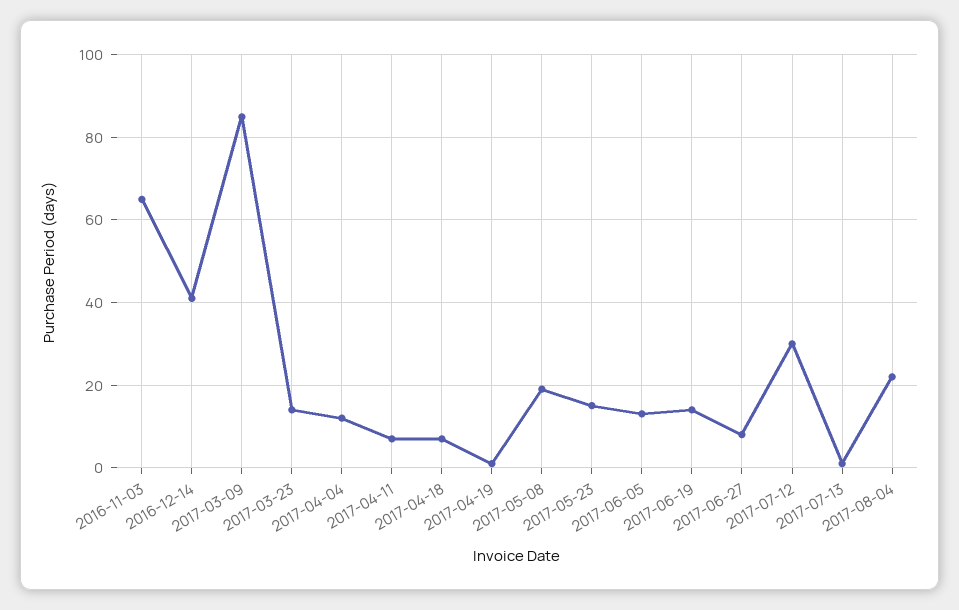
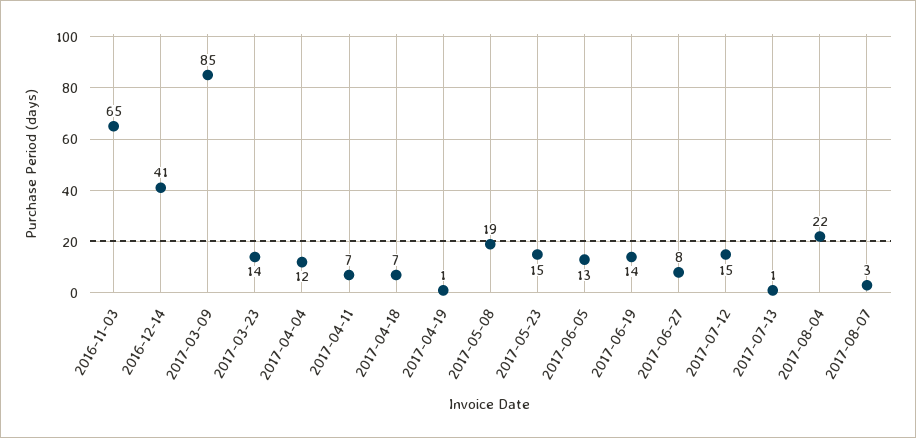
2017-07-12: 30 -> 15
2017-08-07: none -> 3

